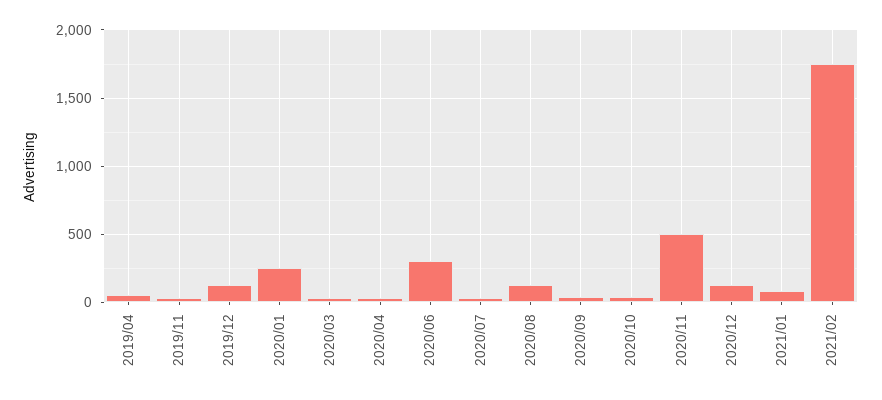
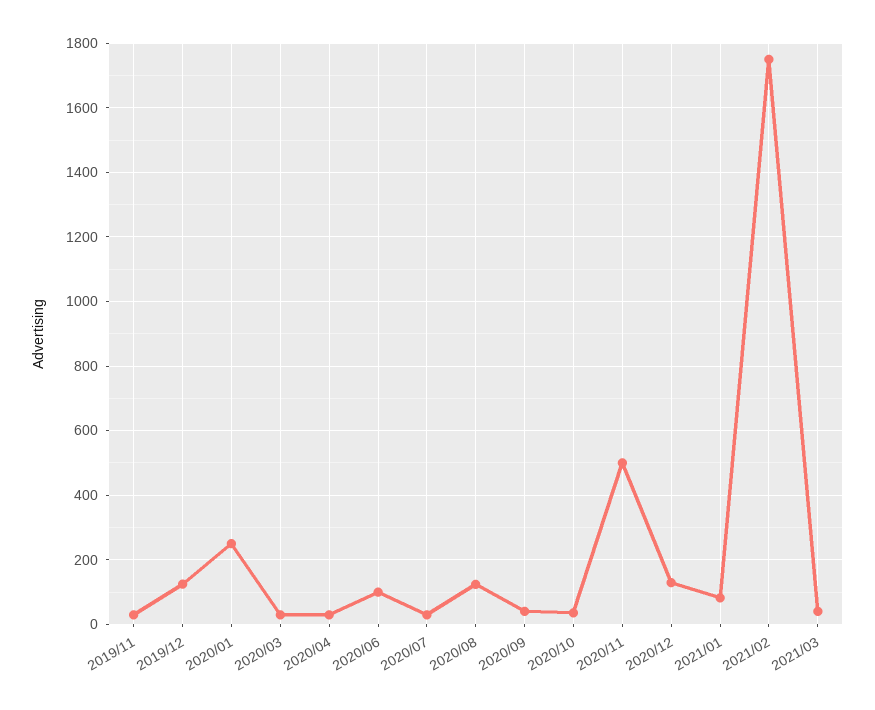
2019/04: 50 -> none
2020/06: 300 -> 100
2021/03: none -> 40

